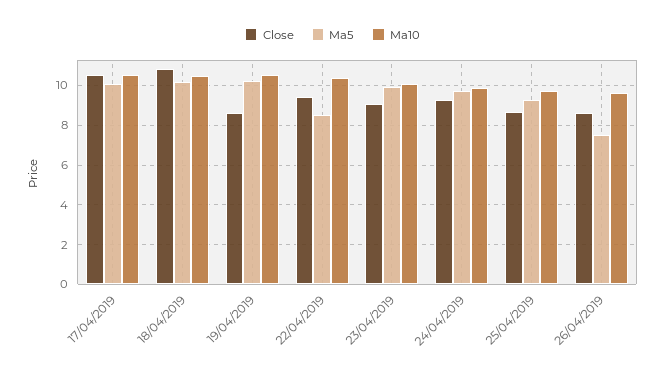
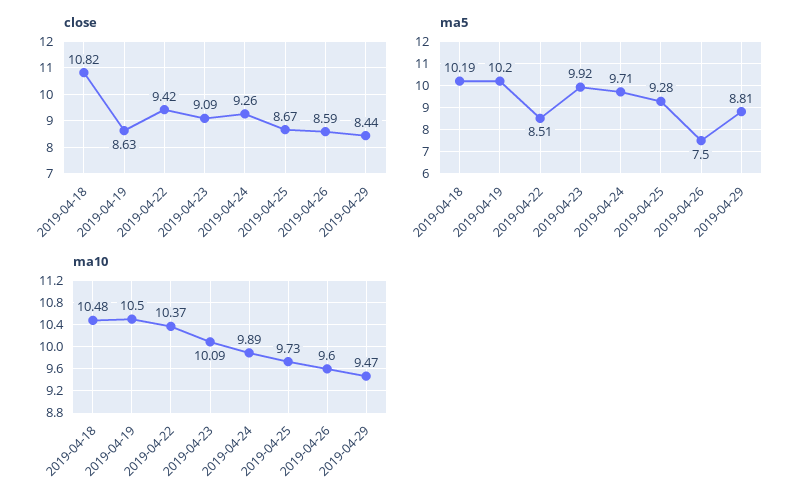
Close, 17/04/2019: 10.5 -> none
Ma5, 17/04/2019: 10 -> none
Ma10, 17/04/2019: 10.5 -> none
Close, 2019-04-29: none -> 8.44
Ma5, 2019-04-29: none -> 8.81
Ma10, 2019-04-29: none -> 9.47

